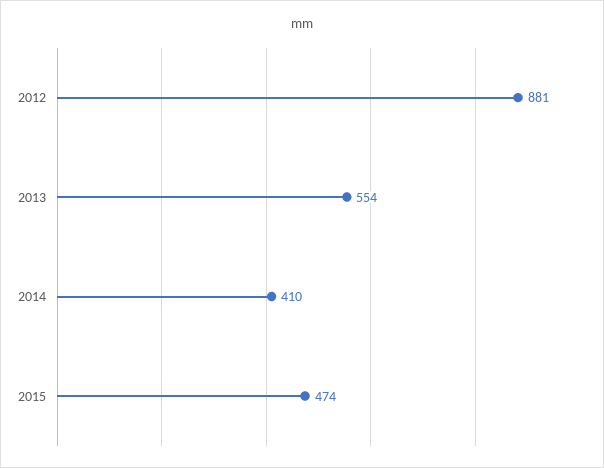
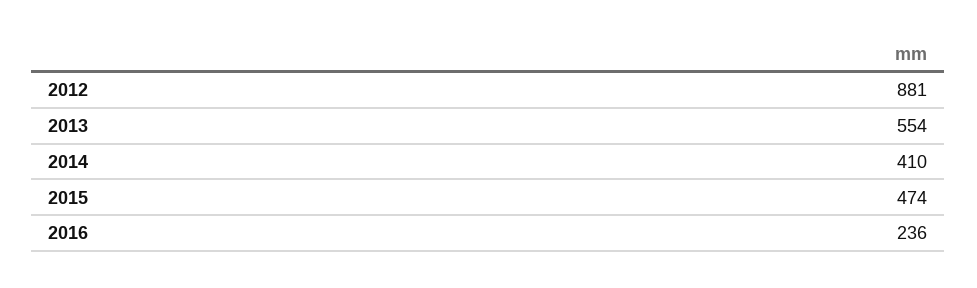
2016: none -> 236

